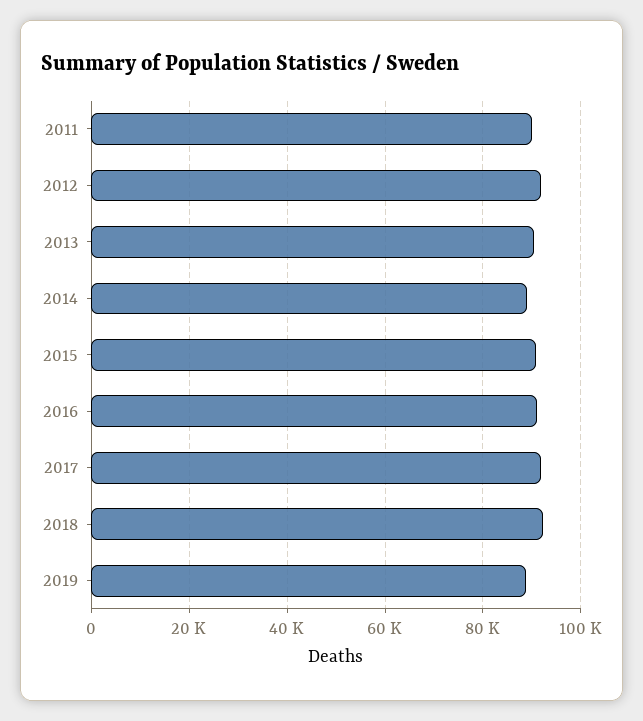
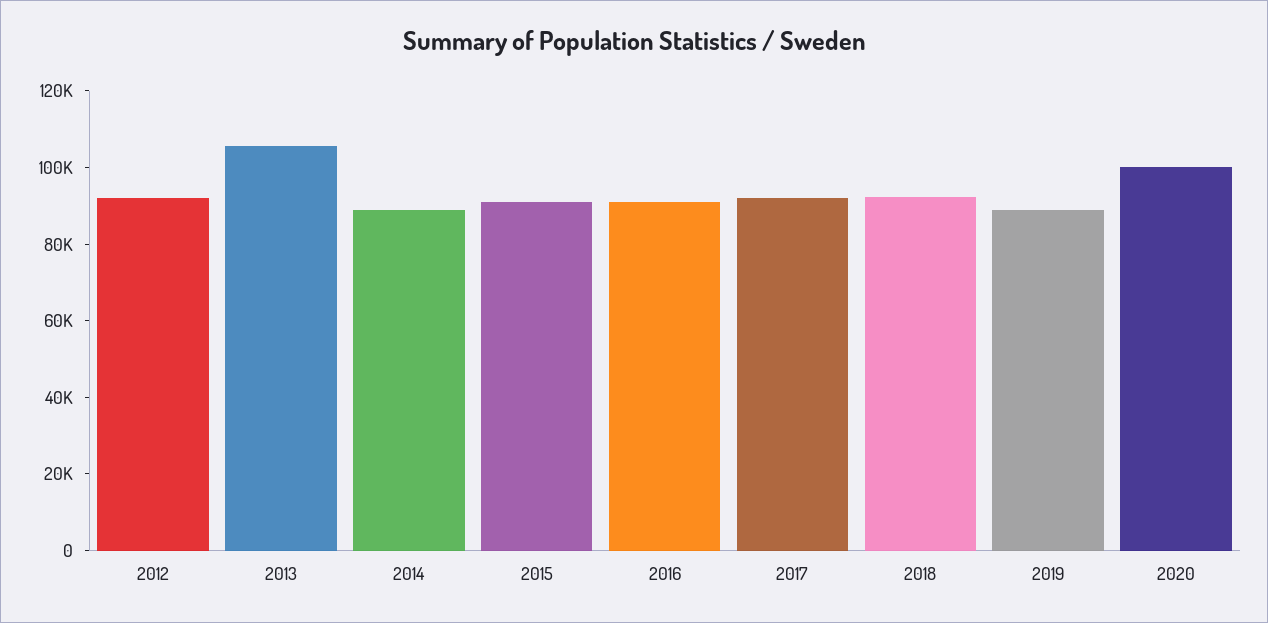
2011: 90000 -> none
2013: 90000 -> 105000
2020: none -> 100000

